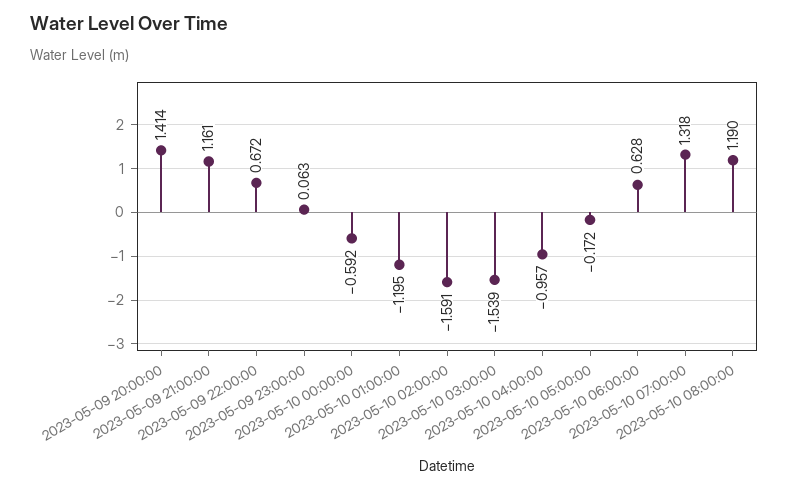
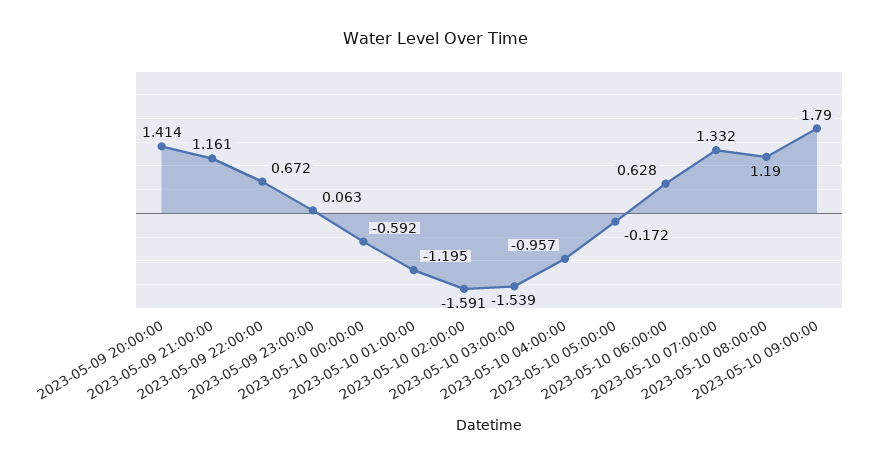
2023-05-10 07:00:00: 1.318 -> 1.332
2023-05-10 09:00:00: none -> 1.79

